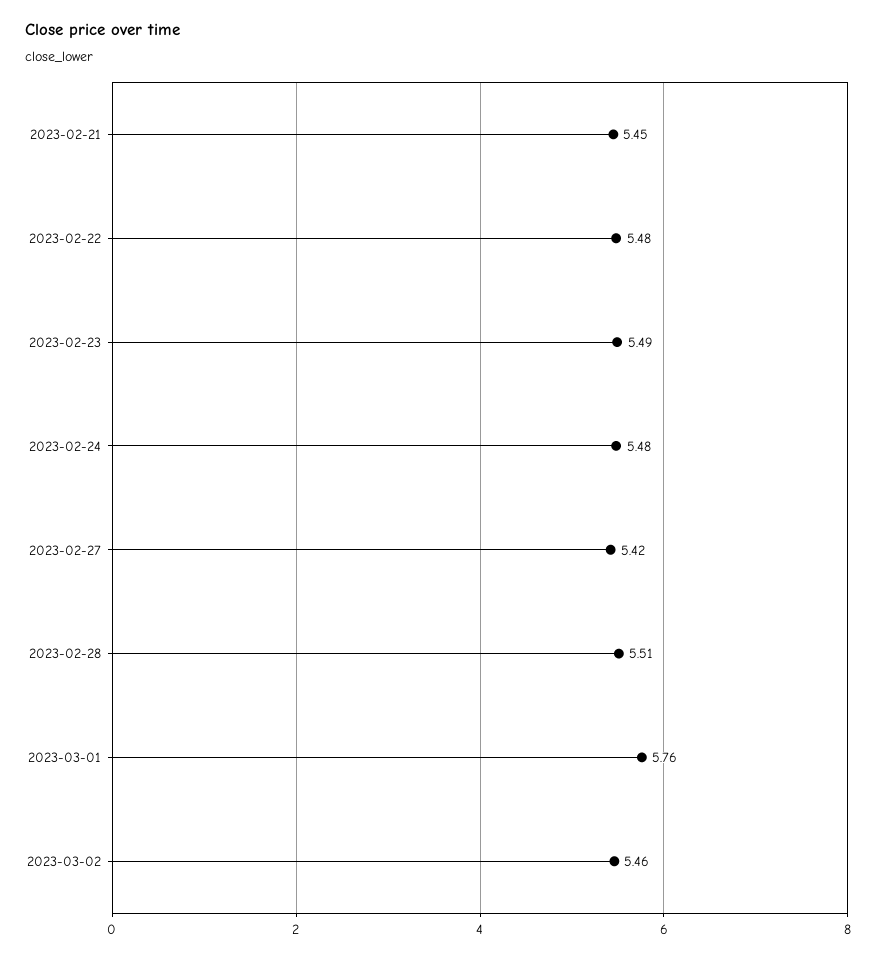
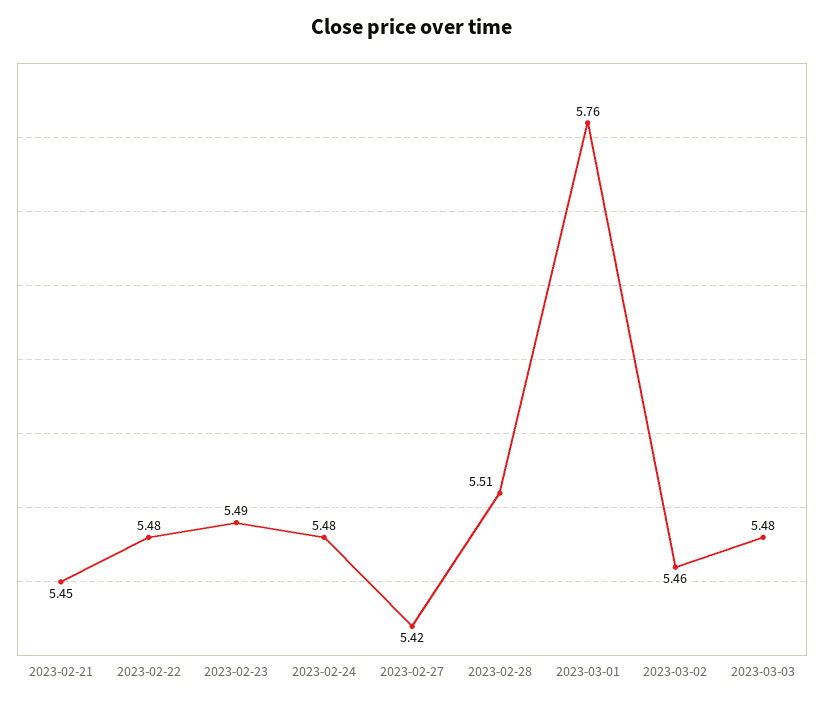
2023-03-03: none -> 5.48

